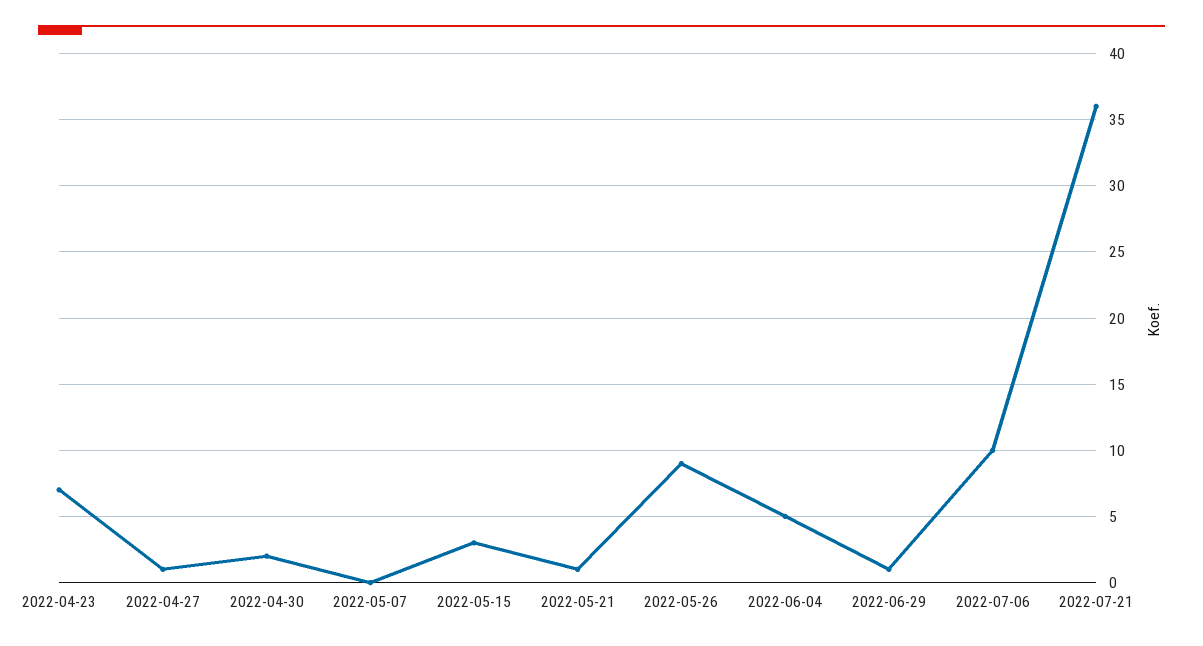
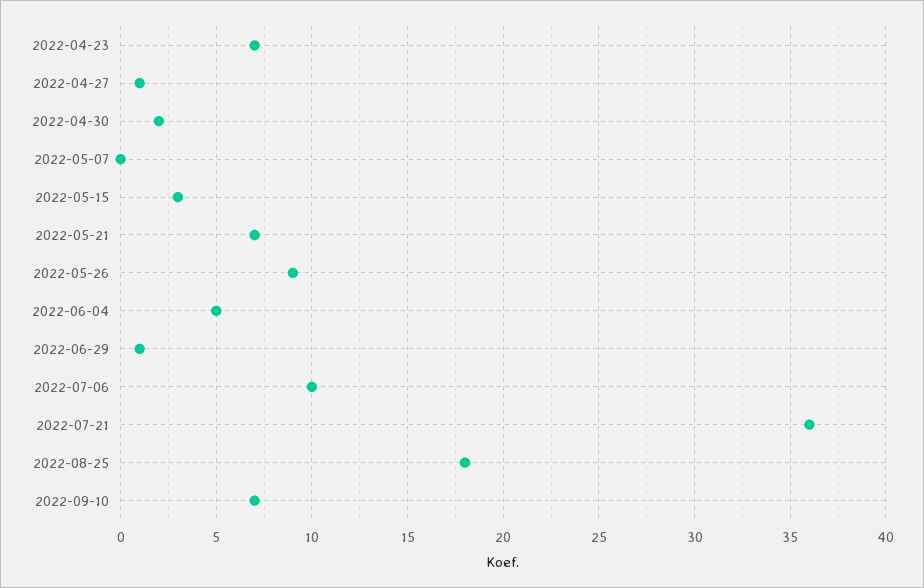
2022-05-21: 1 -> 7
2022-08-25: none -> 18
2022-09-10: none -> 7

